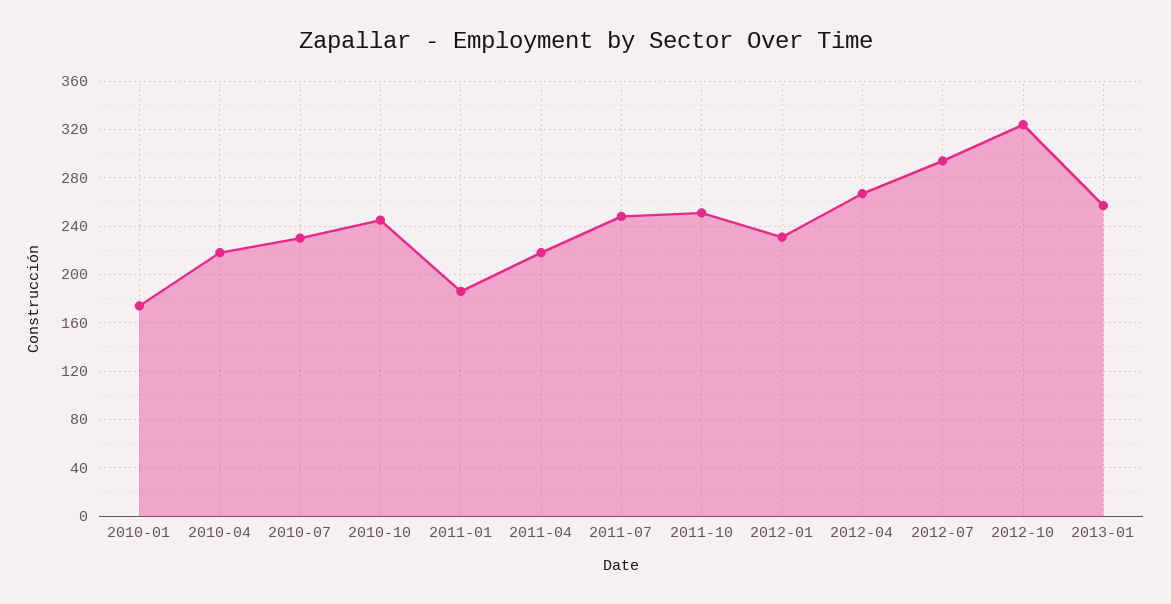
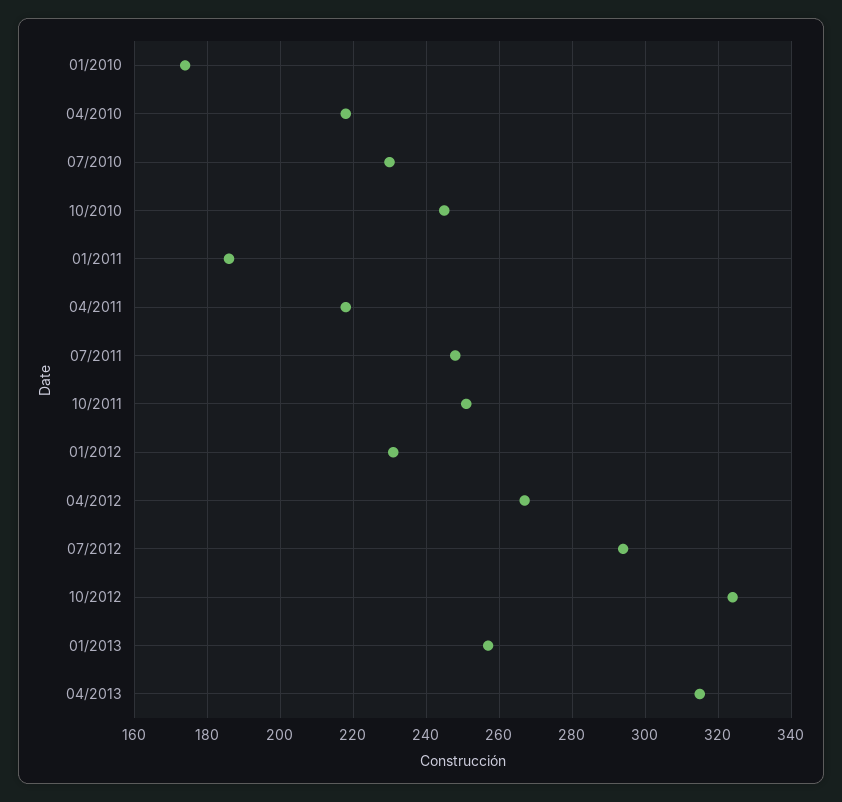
04/2013: none -> 315

